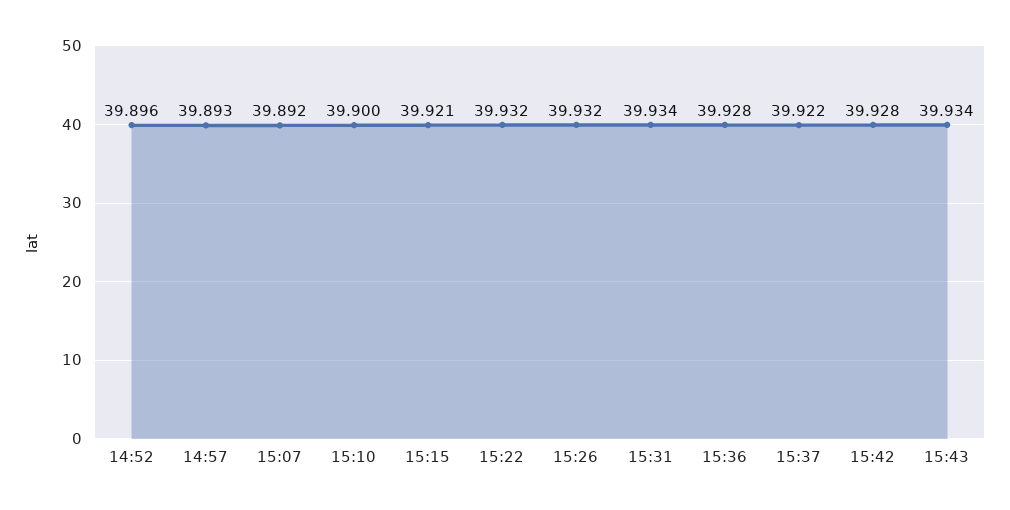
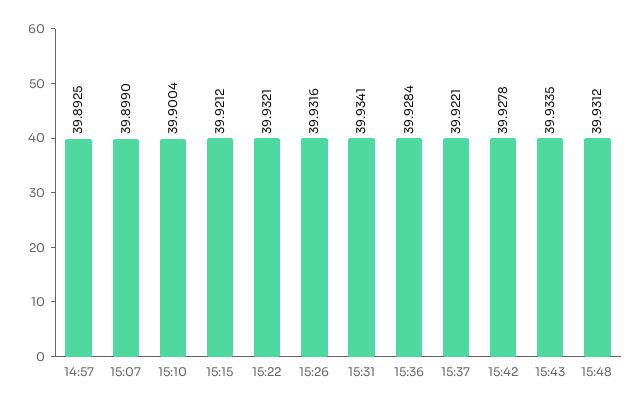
14:52: 39.896 -> none
15:07: 39.892 -> 39.899
15:48: none -> 39.9312

